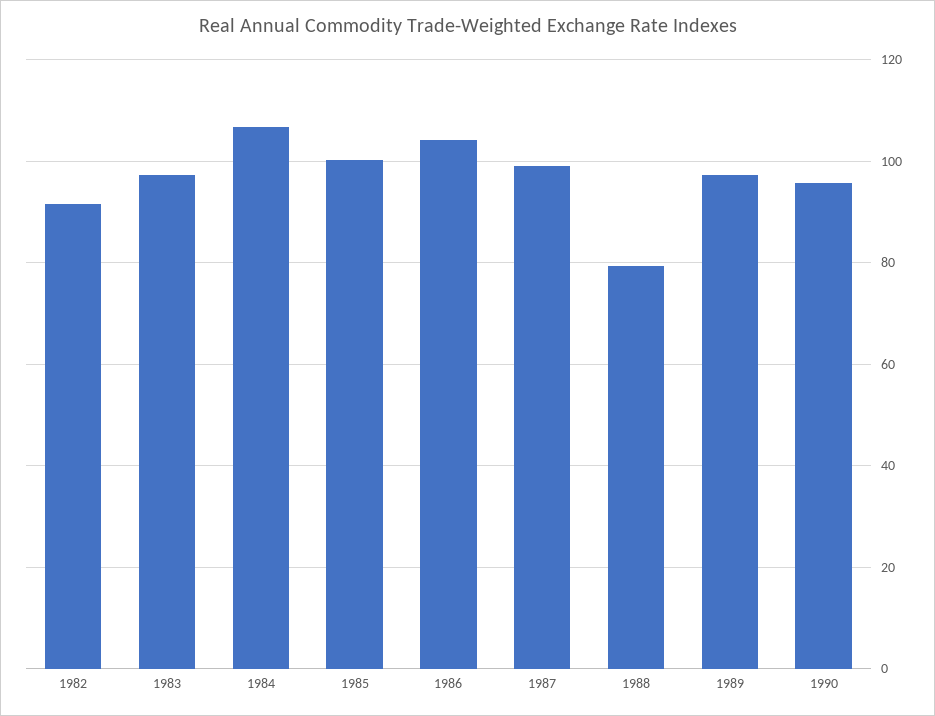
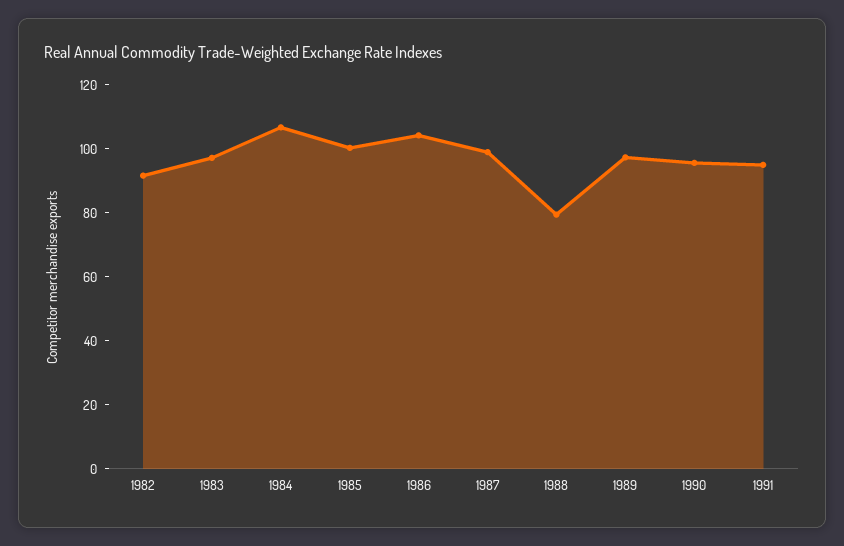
1991: none -> 95

